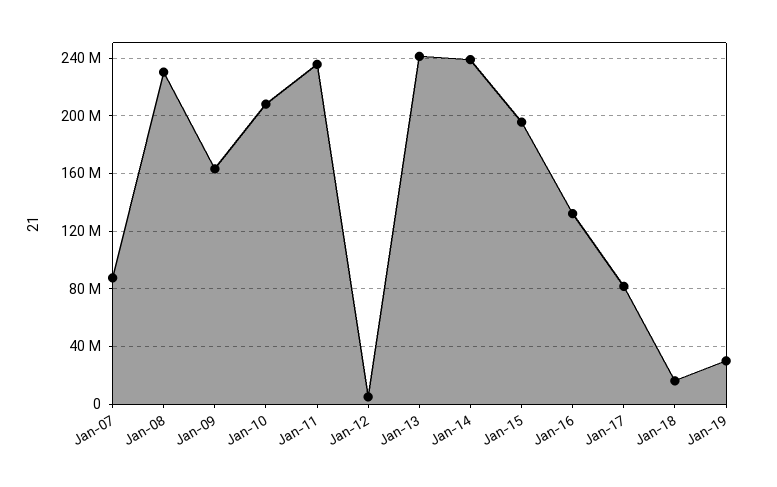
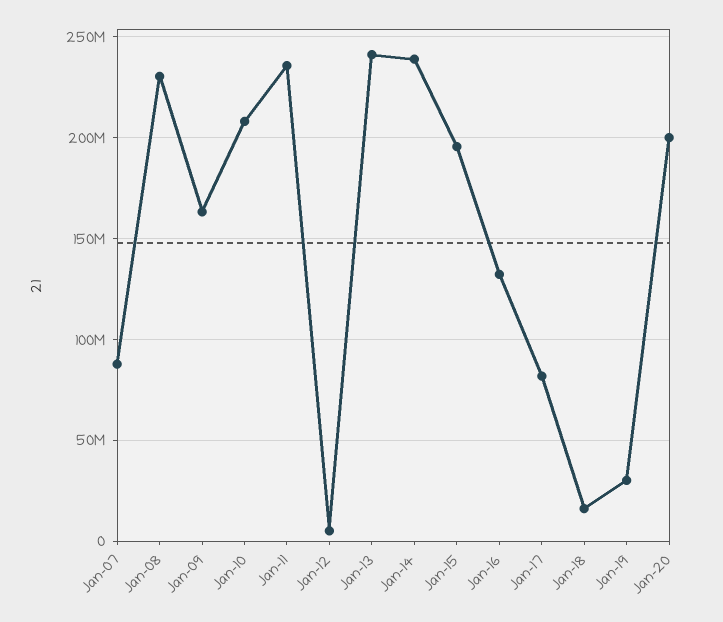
Jan-20: none -> 200000000

